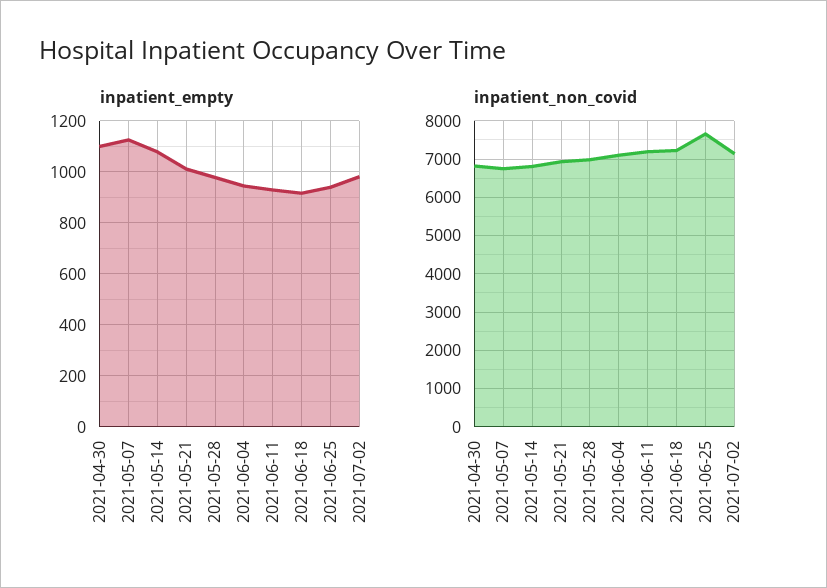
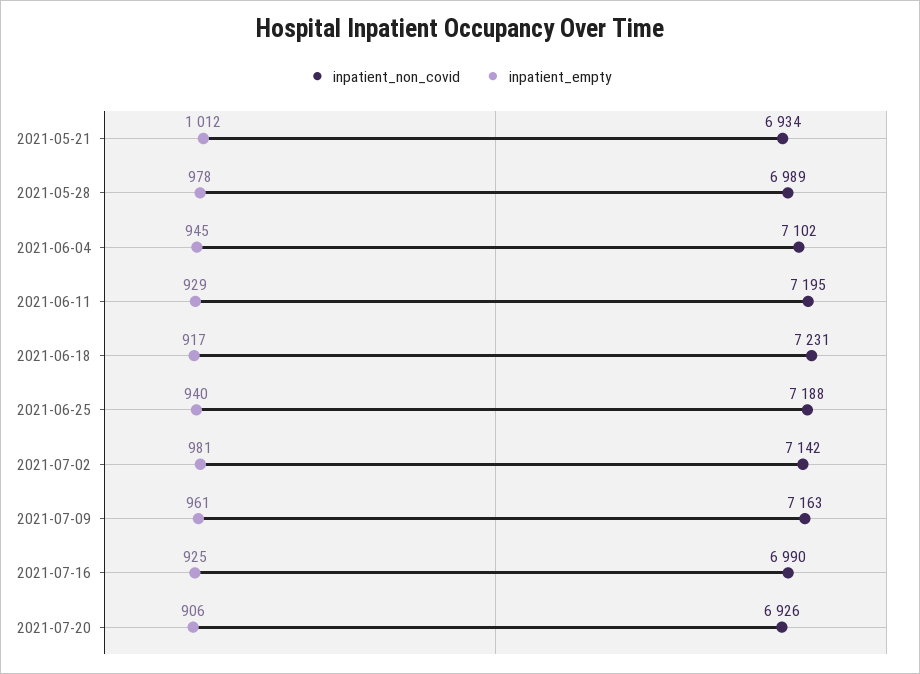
inpatient_empty, 2021-04-30: 1100 -> none
inpatient_empty, 2021-05-07: 1125 -> none
inpatient_empty, 2021-05-14: 1075 -> none
inpatient_non_covid, 2021-04-30: 6800 -> none
inpatient_non_covid, 2021-05-07: 6800 -> none
inpatient_non_covid, 2021-05-14: 6800 -> none
inpatient_non_covid, 2021-06-25: 7600 -> 7188
inpatient_non_covid, 2021-07-09: none -> 7163
inpatient_empty, 2021-07-09: none -> 961
inpatient_non_covid, 2021-07-16: none -> 6990
inpatient_empty, 2021-07-16: none -> 925
inpatient_non_covid, 2021-07-20: none -> 6926
inpatient_empty, 2021-07-20: none -> 906

